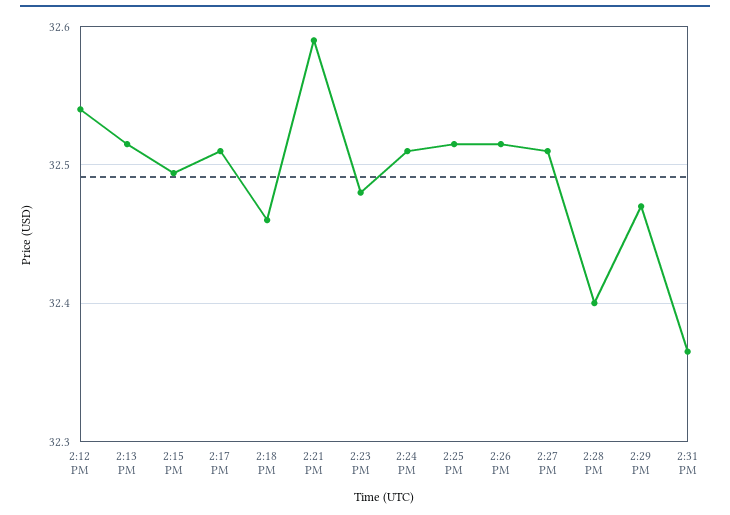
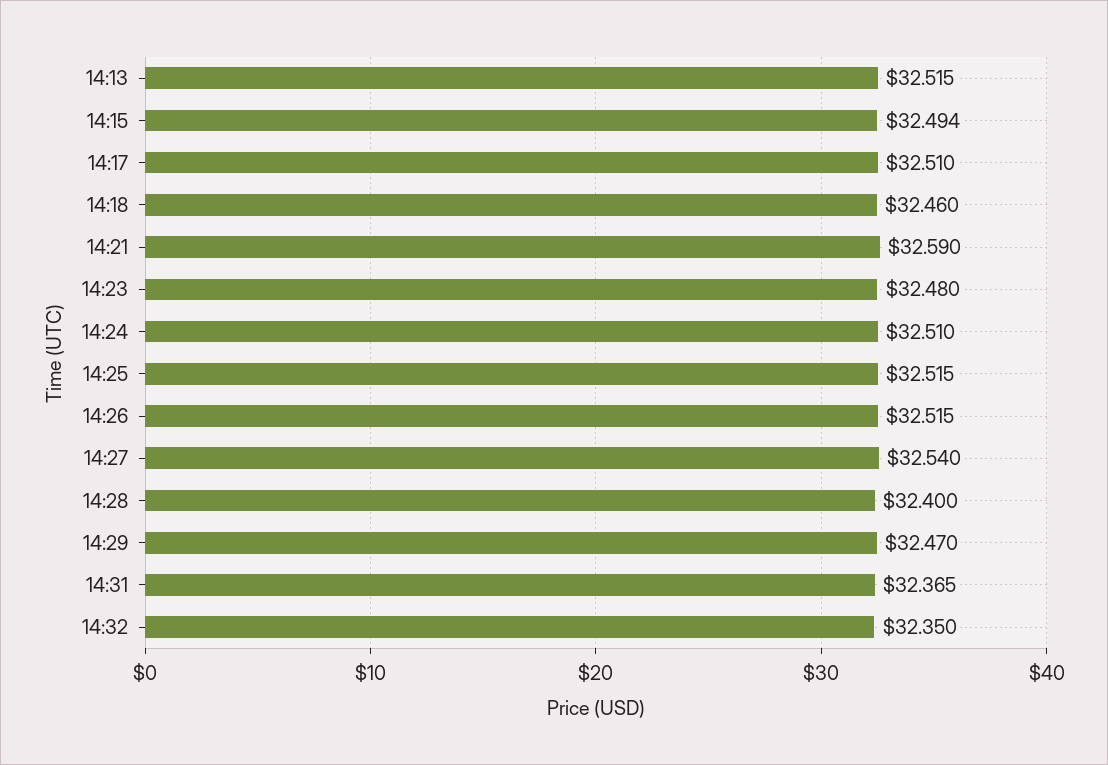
2:12 PM: 32.54 -> none
2:27 PM: 32.51 -> 32.54
14:32: none -> 32.35

